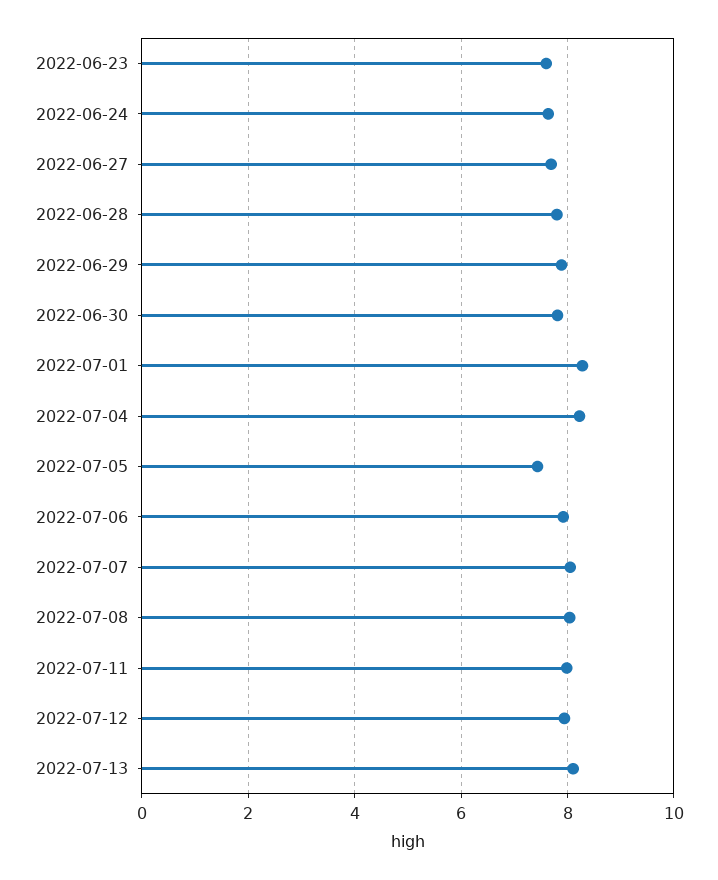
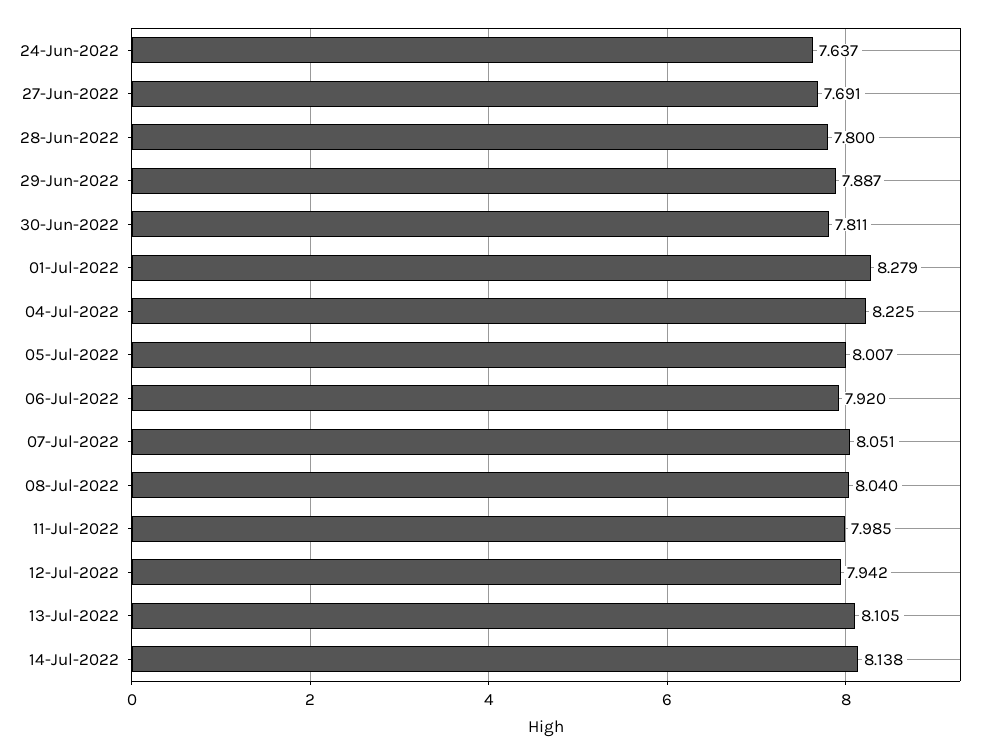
2022-06-23: 7.6 -> none
2022-07-05: 7.4 -> 8.007
14-Jul-2022: none -> 8.138

